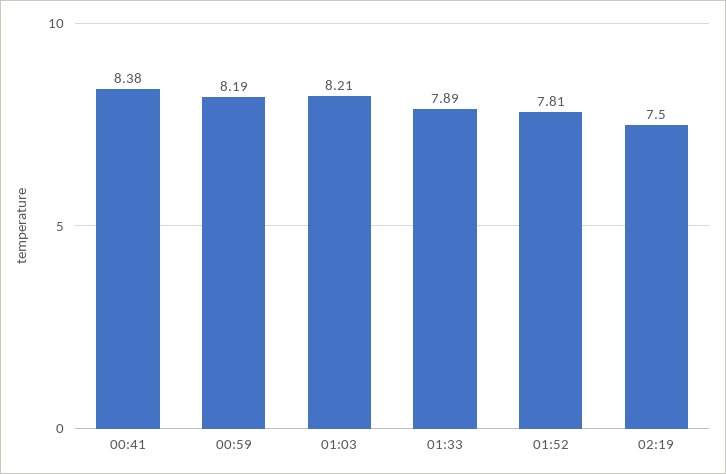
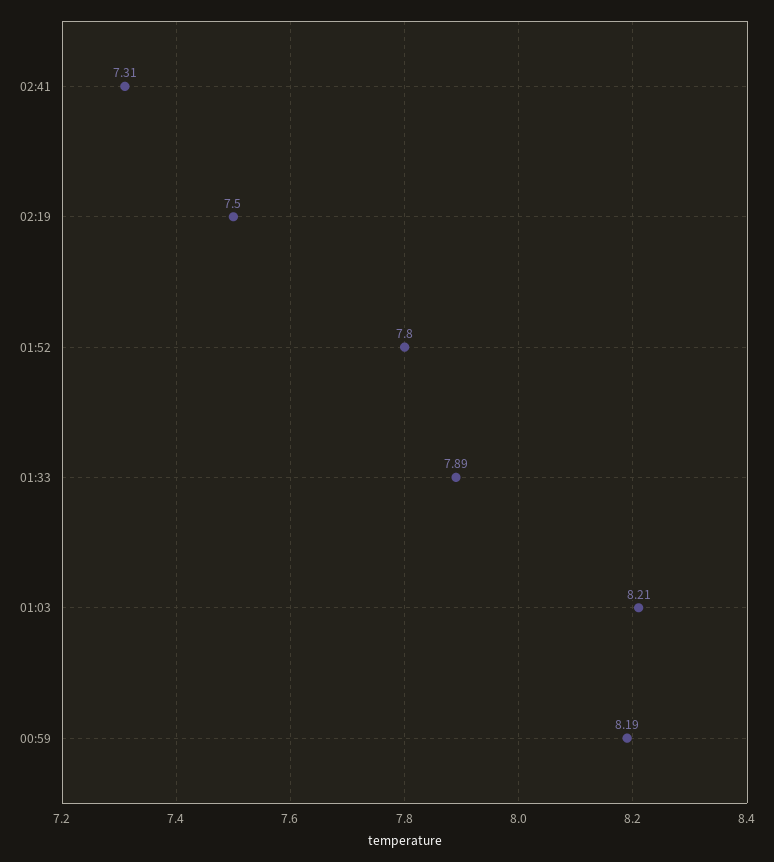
00:41: 8.38 -> none
01:52: 7.81 -> 7.8
02:41: none -> 7.31

